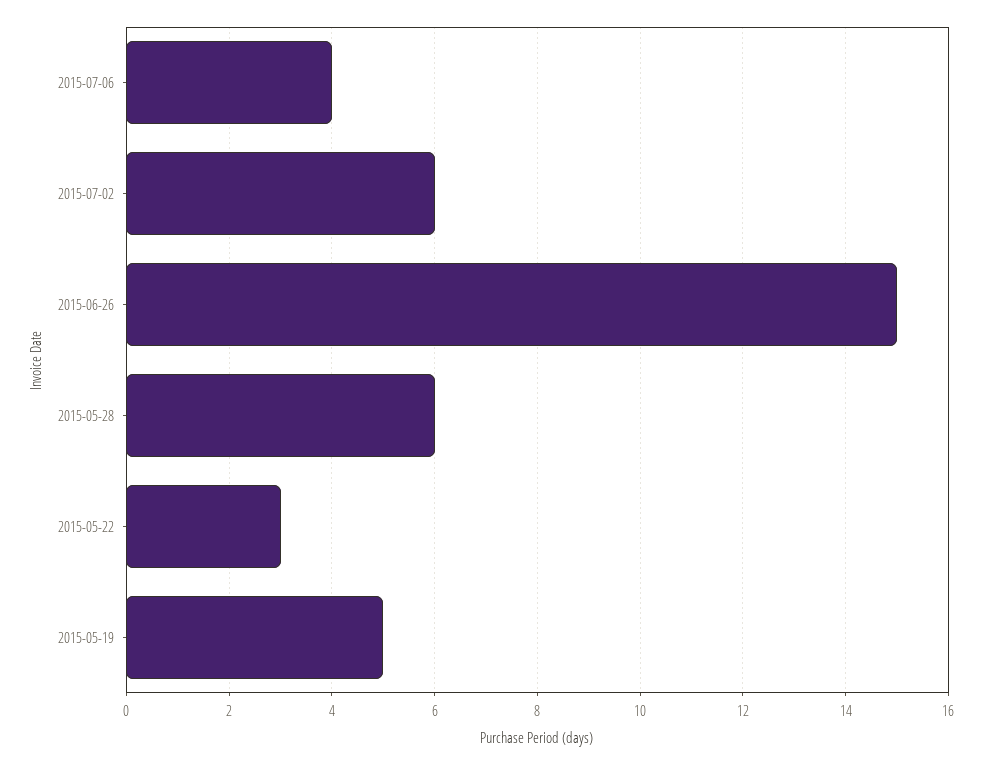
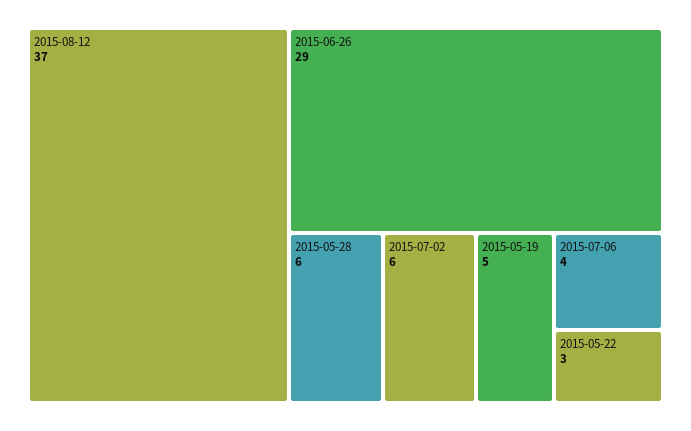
2015-06-26: 15 -> 29
2015-08-12: none -> 37

